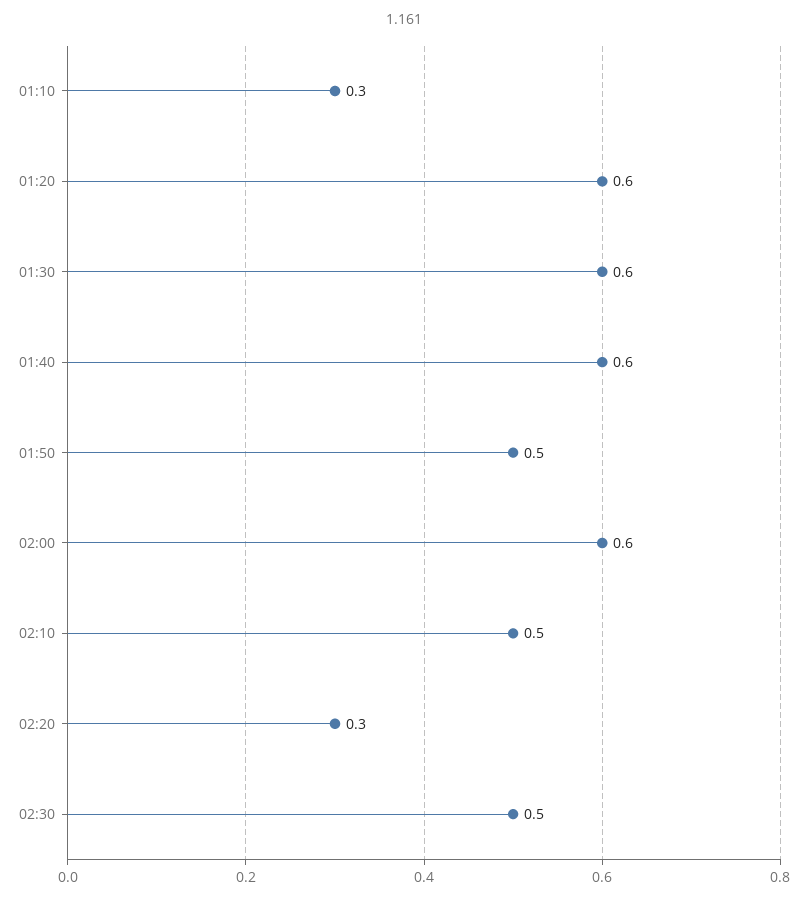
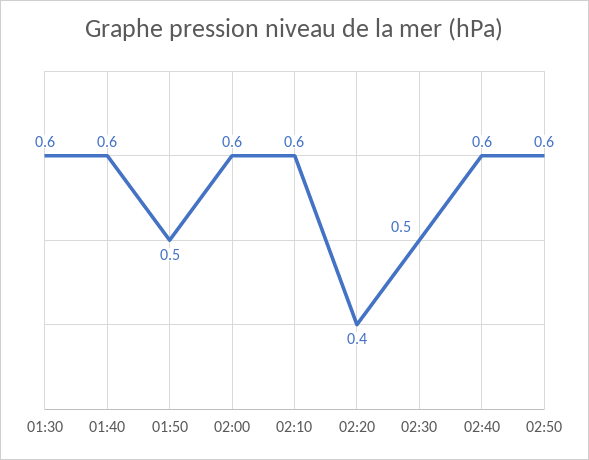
01:10: 0.3 -> none
01:20: 0.6 -> none
02:10: 0.5 -> 0.6
02:20: 0.3 -> 0.4
02:40: none -> 0.6
02:50: none -> 0.6

